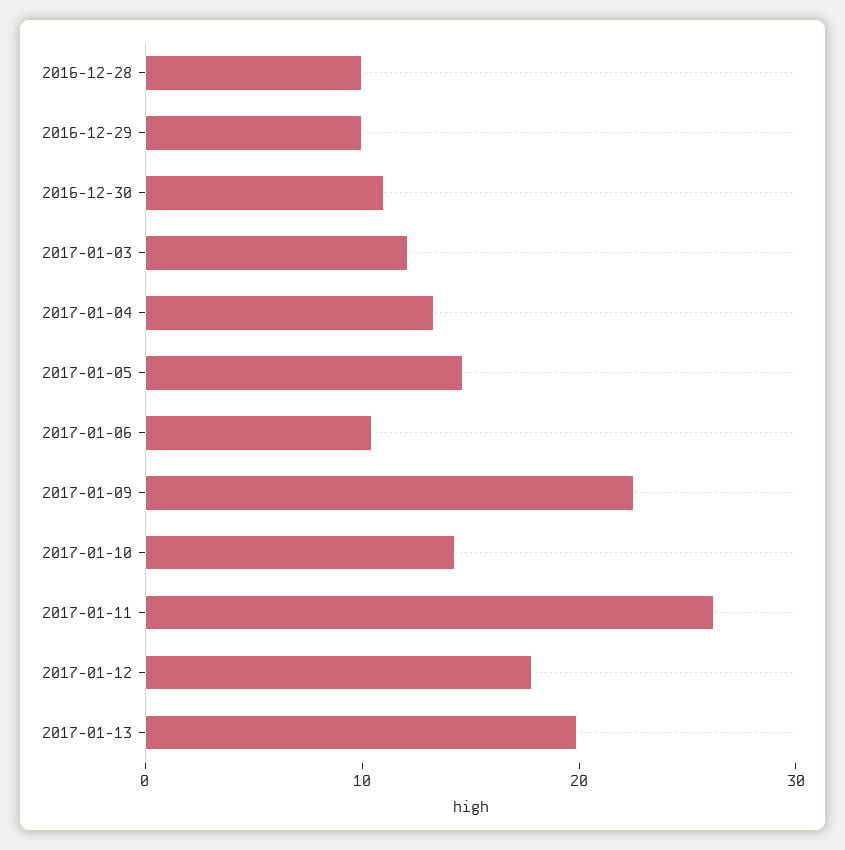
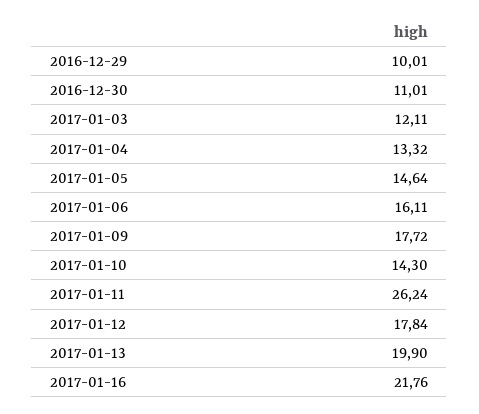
2016-12-28: 10 -> none
2017-01-06: 10 -> 16.11
2017-01-09: 22 -> 17.72
2017-01-16: none -> 21.76

